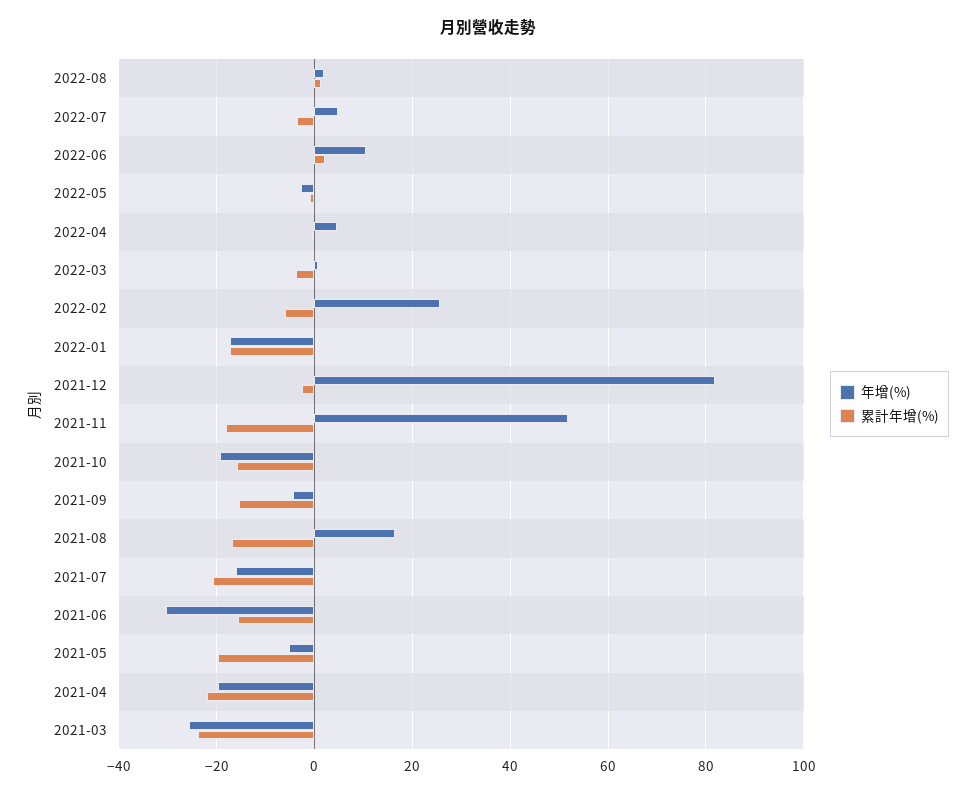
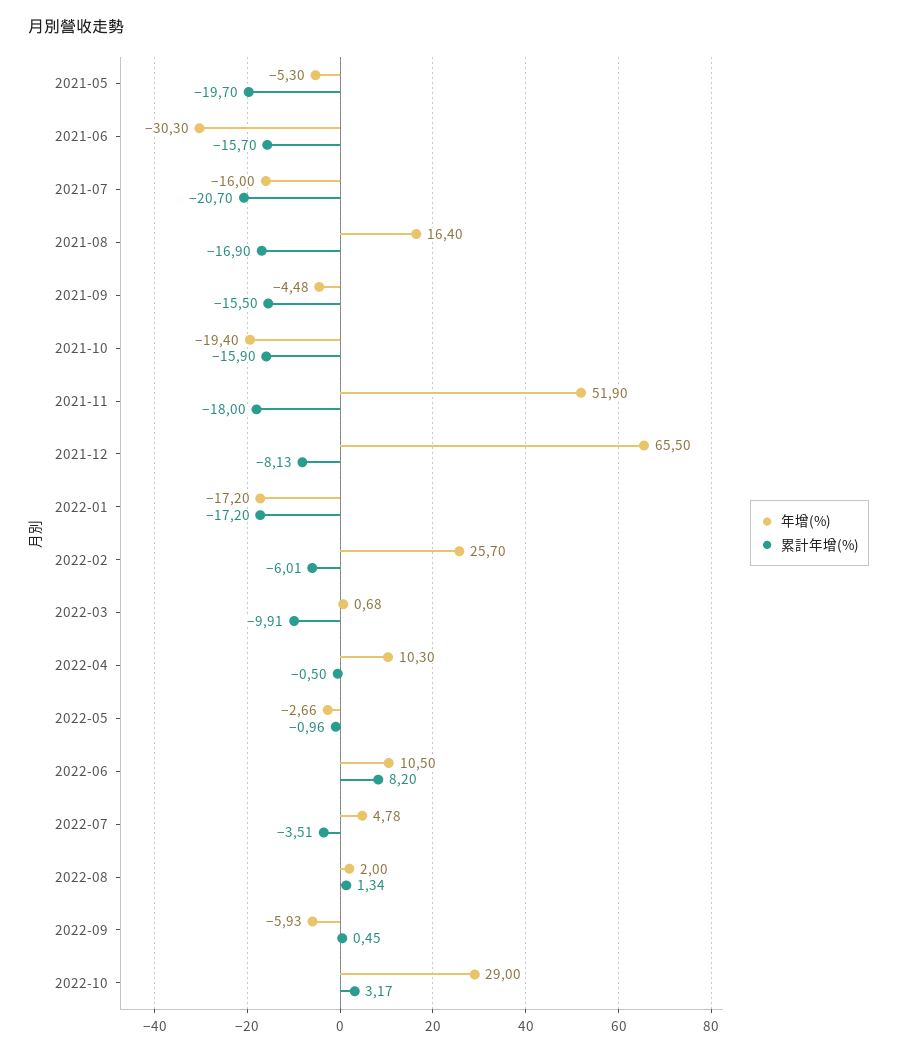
累計年增(%), 2022-06: 2 -> 8.2
年增(%), 2022-04: 4 -> 10.3
累計年增(%), 2022-03: -4 -> -9.91
年增(%), 2021-12: 82 -> 65.5
累計年增(%), 2021-12: -2 -> -8.13
年增(%), 2021-04: -20 -> none
累計年增(%), 2021-04: -22 -> none
年增(%), 2021-03: -26 -> none
累計年增(%), 2021-03: -24 -> none
年增(%), 2022-09: none -> -5.93
累計年增(%), 2022-09: none -> 0.45
年增(%), 2022-10: none -> 29
累計年增(%), 2022-10: none -> 3.17

